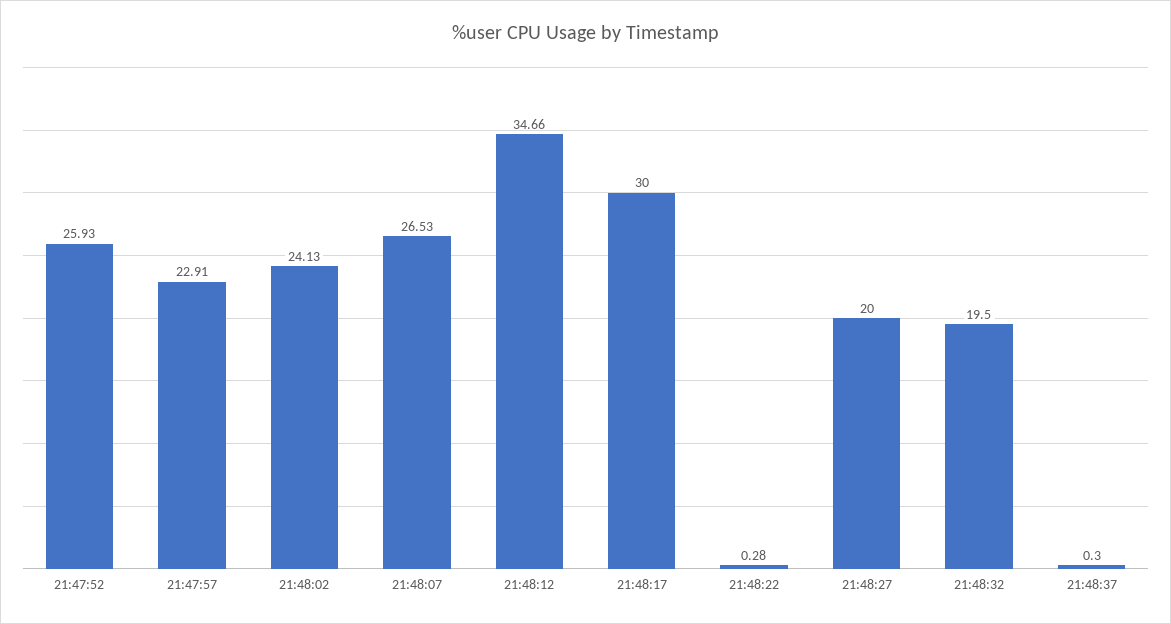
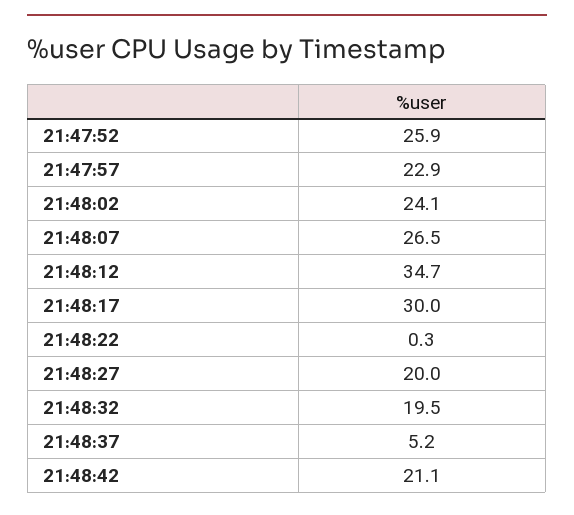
21:48:37: 0.3 -> 5.2
21:48:42: none -> 21.1

